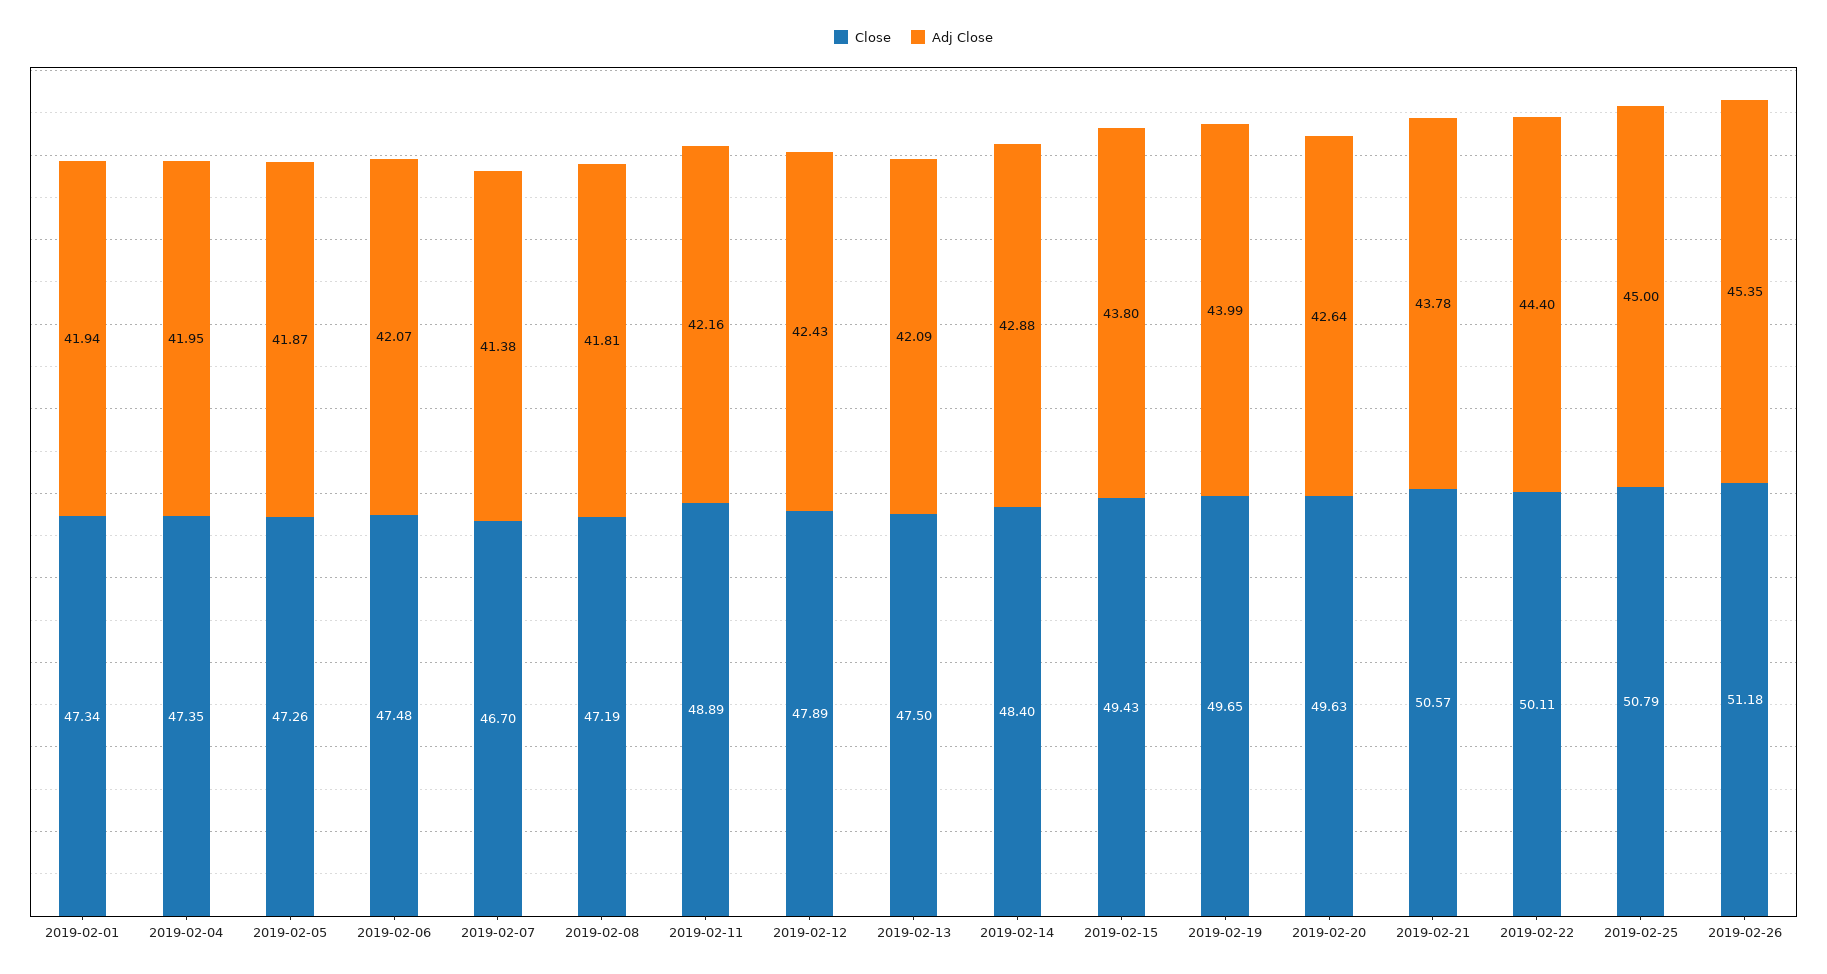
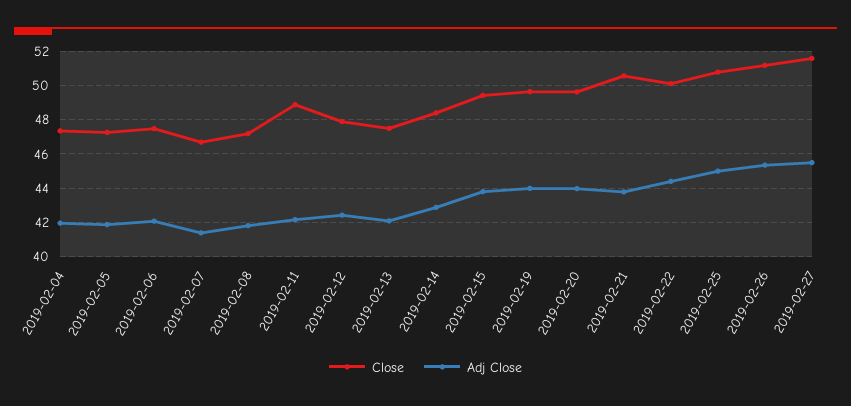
Close, 2019-02-01: 47.34 -> none
Adj Close, 2019-02-01: 41.94 -> none
Adj Close, 2019-02-20: 42.64 -> 44
Close, 2019-02-27: none -> 51.5
Adj Close, 2019-02-27: none -> 45.5

